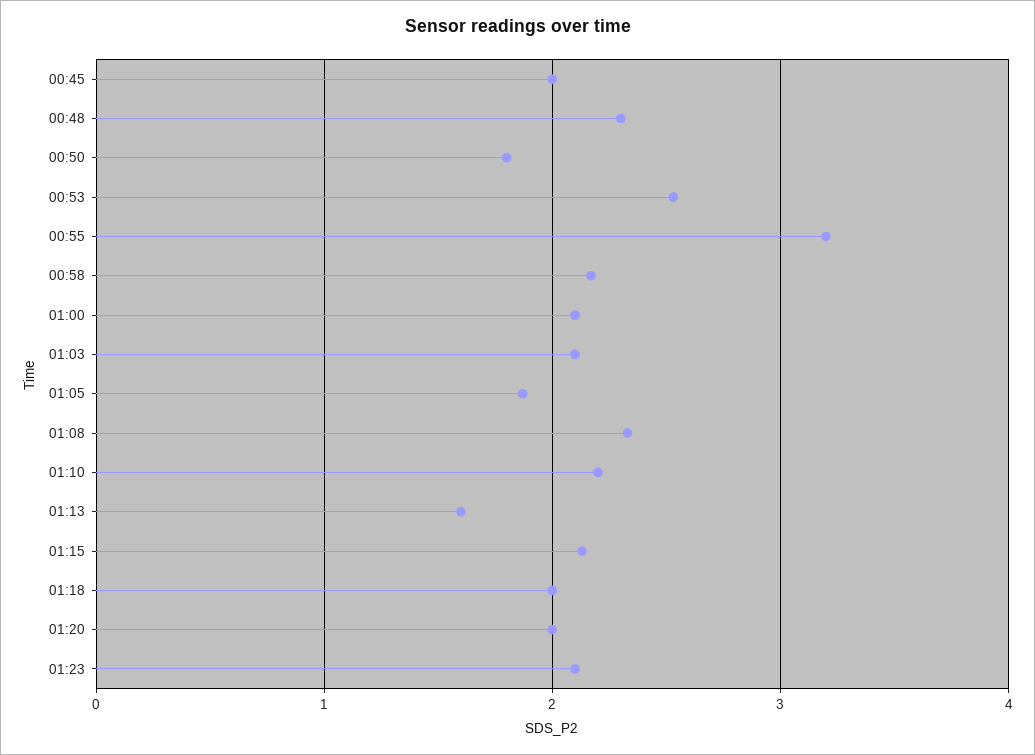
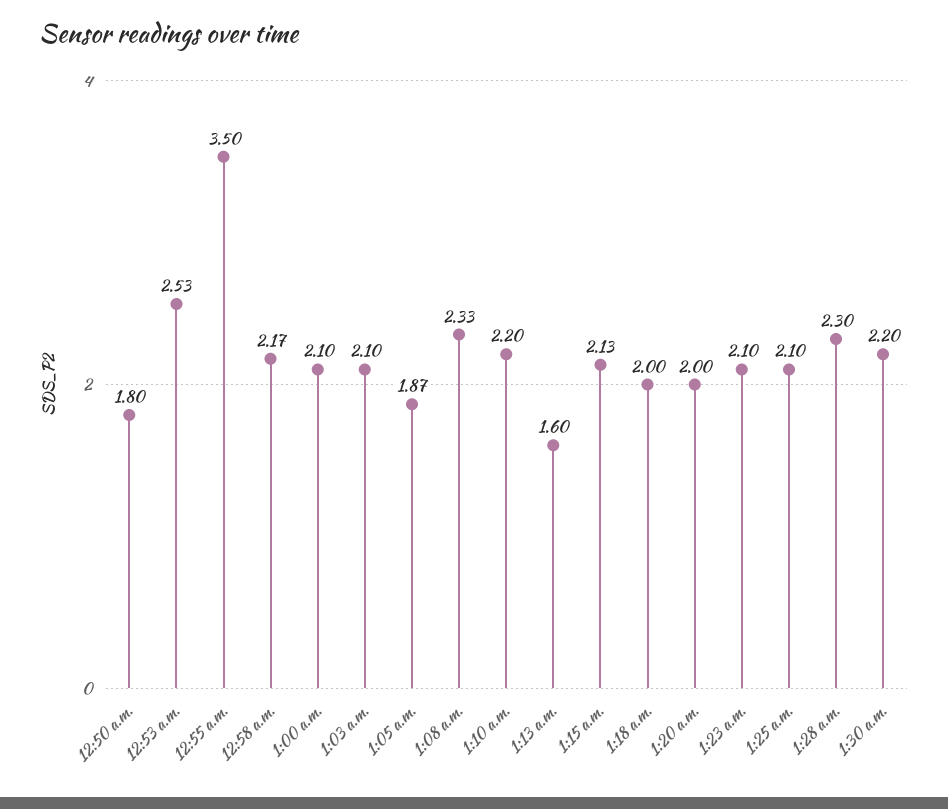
00:45: 2 -> none
00:48: 2.3 -> none
00:55: 3.2 -> 3.5
1:25 a.m.: none -> 2.1
1:28 a.m.: none -> 2.3
1:30 a.m.: none -> 2.2

